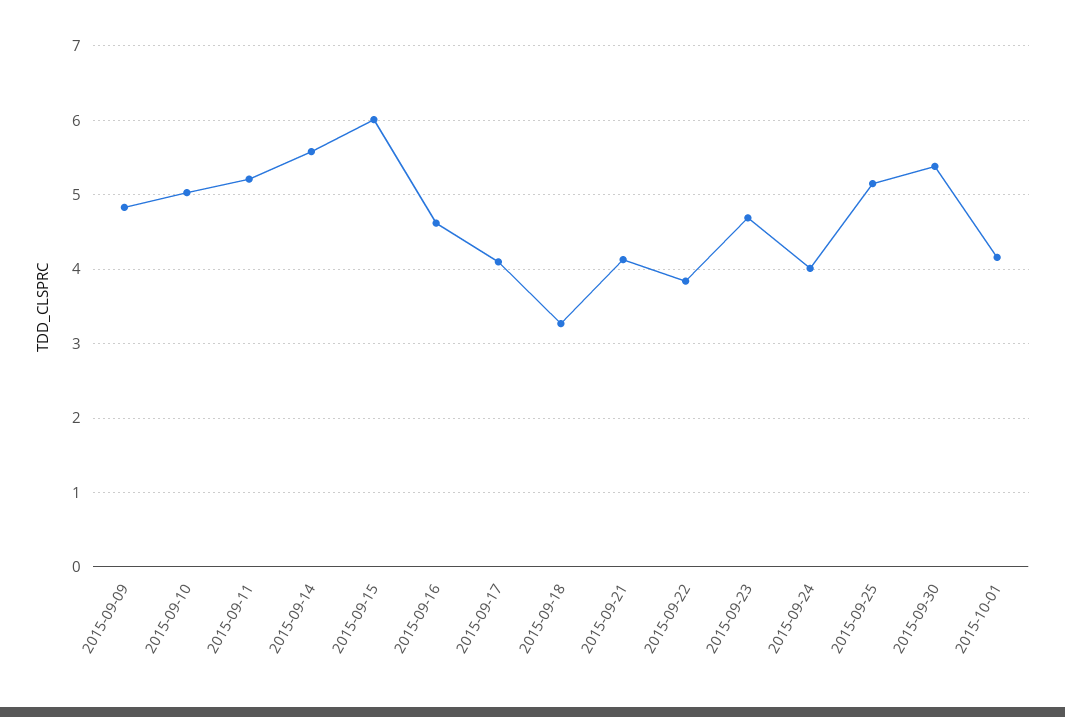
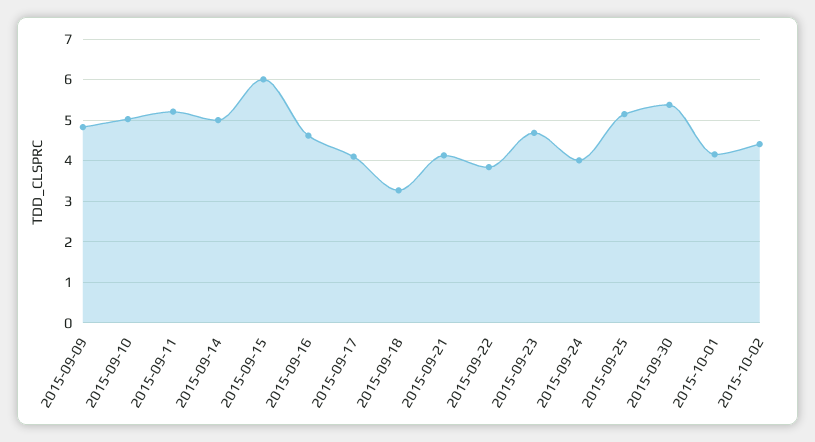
2015-09-14: 5.6 -> 5
2015-10-02: none -> 4.4

